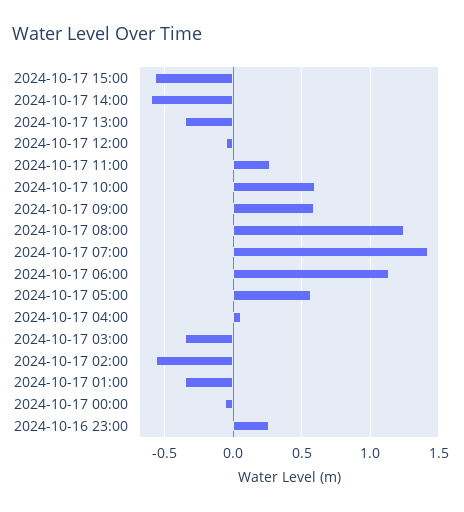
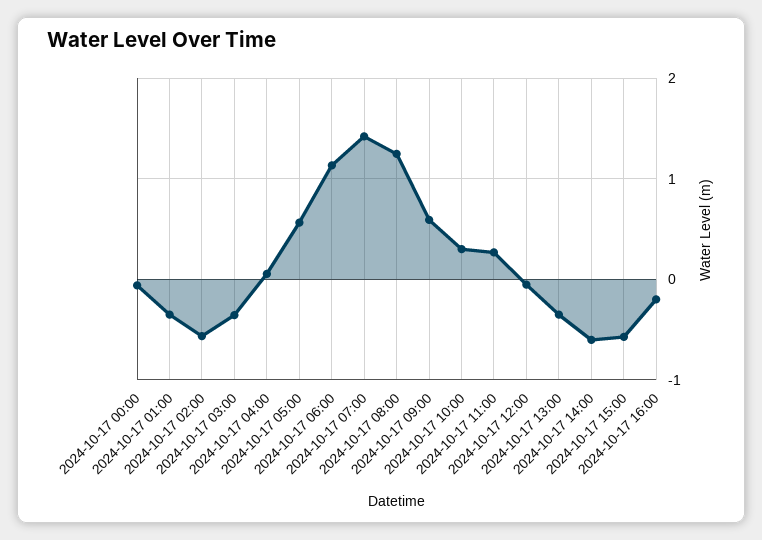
2024-10-17 10:00: 0.6 -> 0.3
2024-10-16 23:00: 0.25 -> none
2024-10-17 16:00: none -> -0.2

